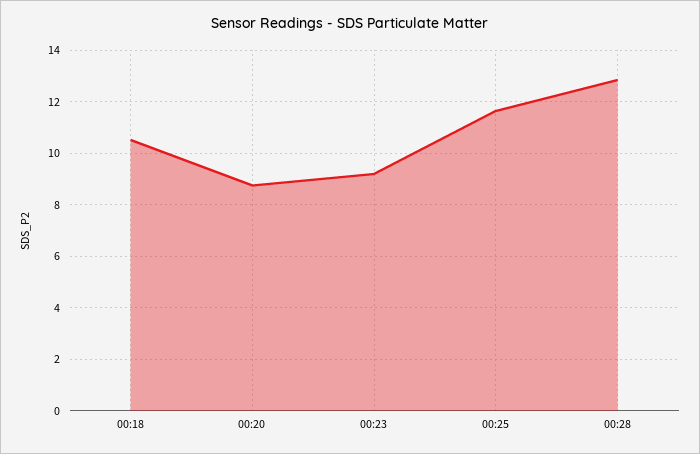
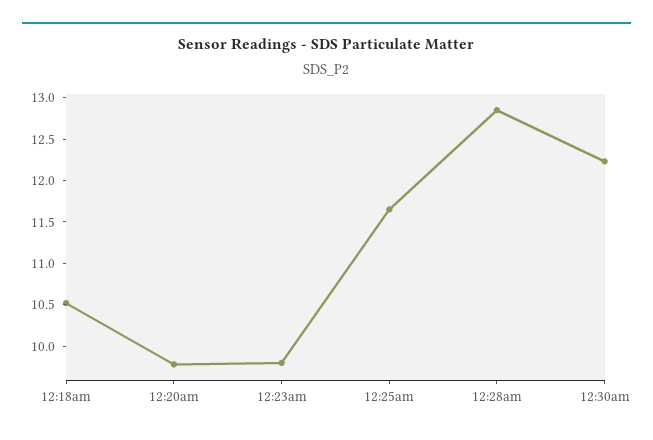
00:20: 8.75 -> 9.8
00:23: 9.25 -> 9.8
12:30am: none -> 12.2

